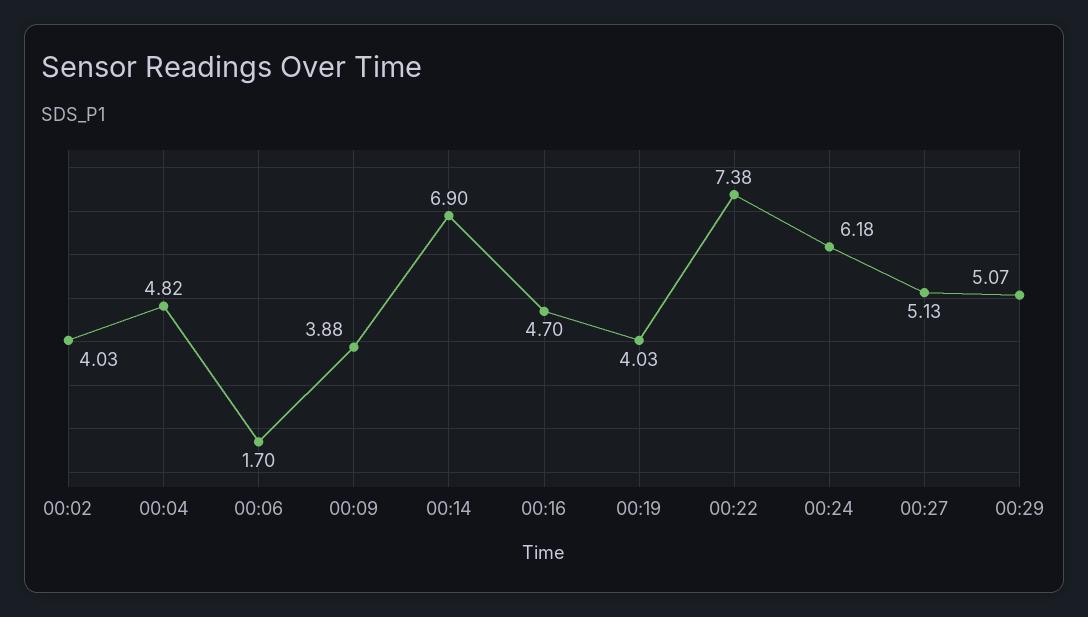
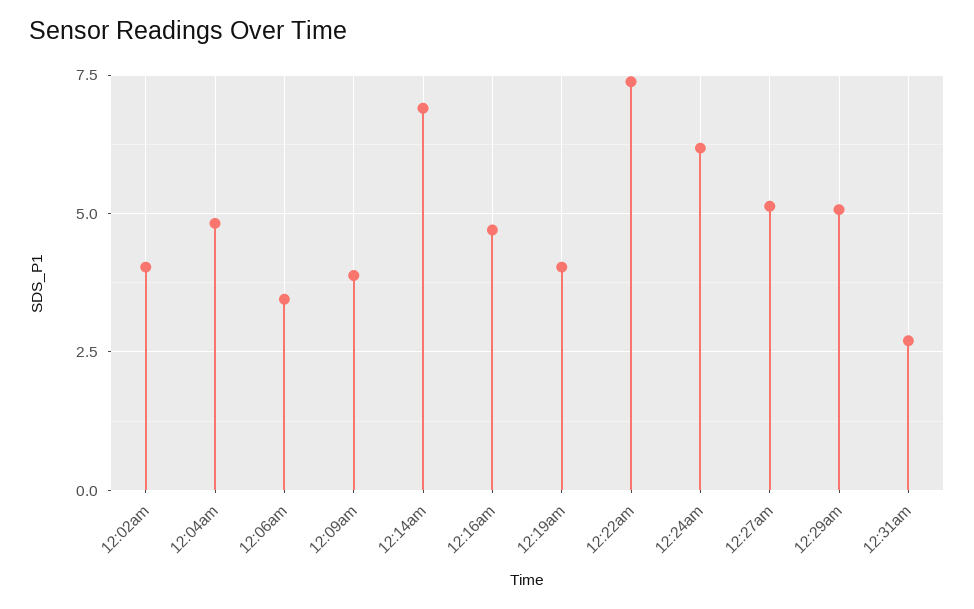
00:06: 1.7 -> 3.5
12:31am: none -> 2.75

